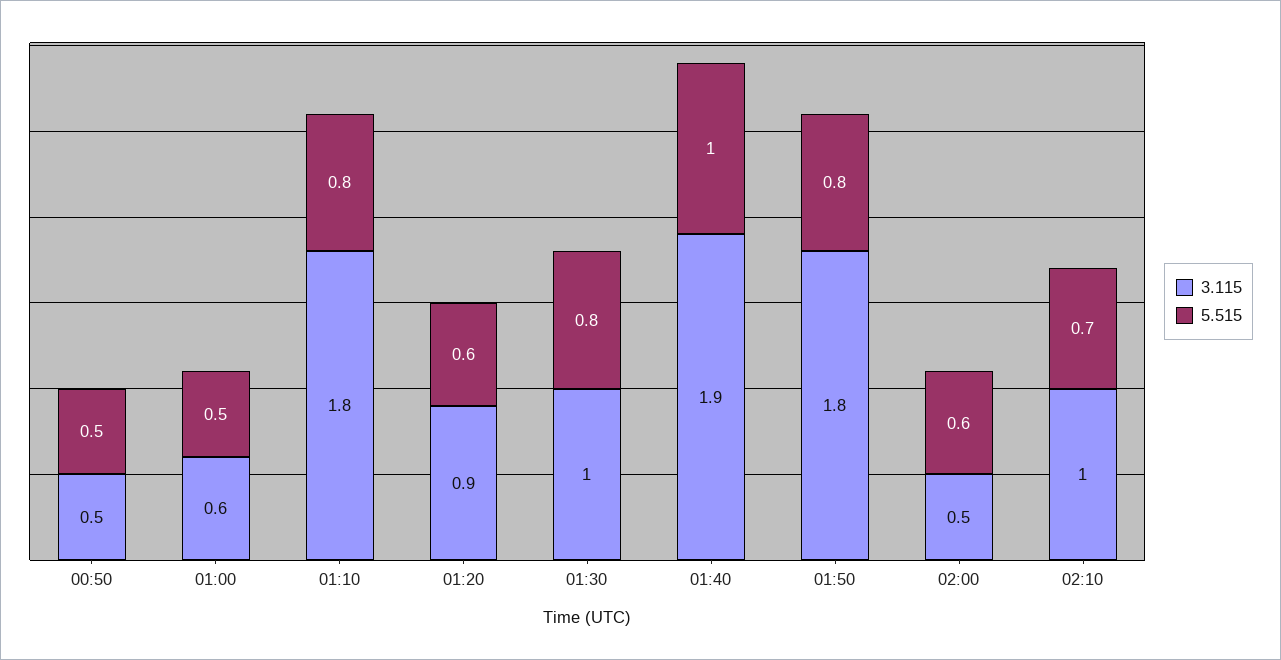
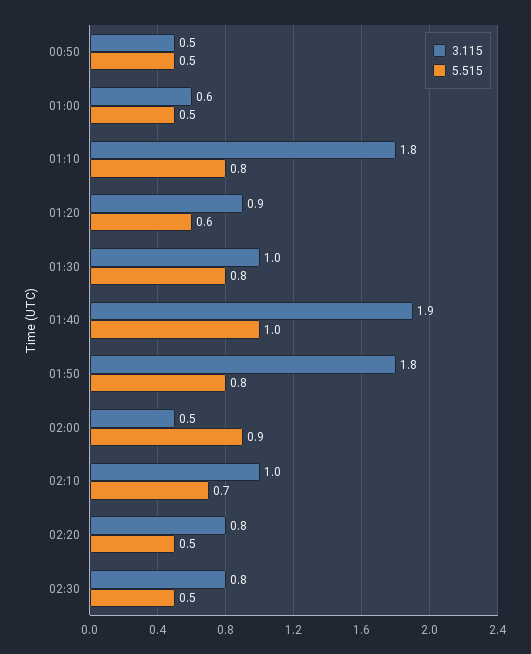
5.515, 02:00: 0.6 -> 0.9
3.115, 02:20: none -> 0.8
5.515, 02:20: none -> 0.5
3.115, 02:30: none -> 0.8
5.515, 02:30: none -> 0.5

